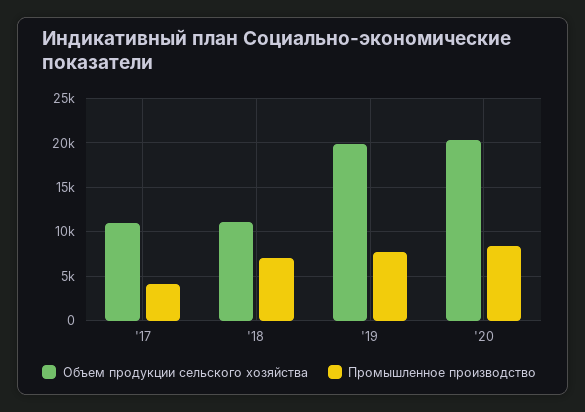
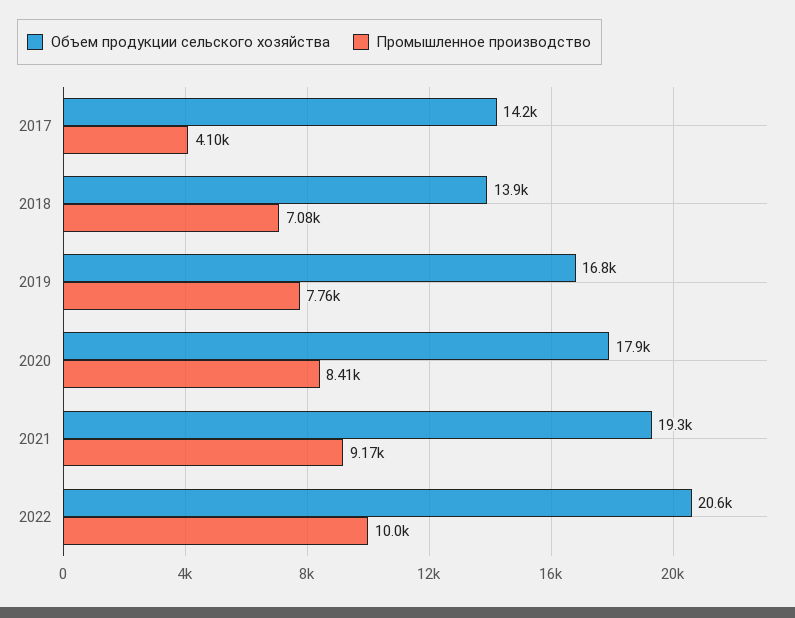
Объем продукции сельского хозяйства, '17: 11000 -> 14200
Объем продукции сельского хозяйства, '18: 11000 -> 13900
Объем продукции сельского хозяйства, '19: 20000 -> 16800
Объем продукции сельского хозяйства, '20: 20000 -> 17900
Объем продукции сельского хозяйства, 2021: none -> 19300
Промышленное производство, 2021: none -> 9170
Объем продукции сельского хозяйства, 2022: none -> 20600
Промышленное производство, 2022: none -> 10000

